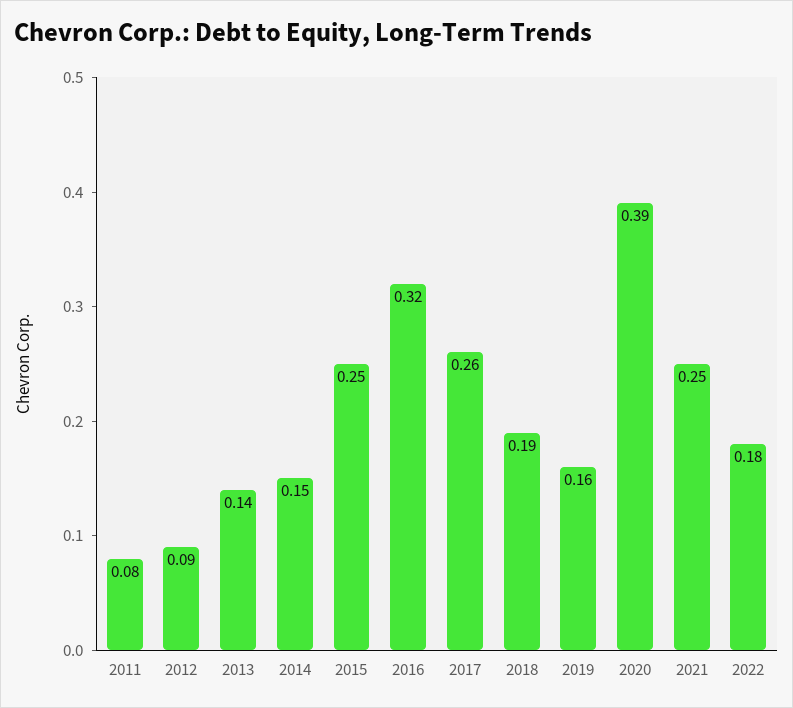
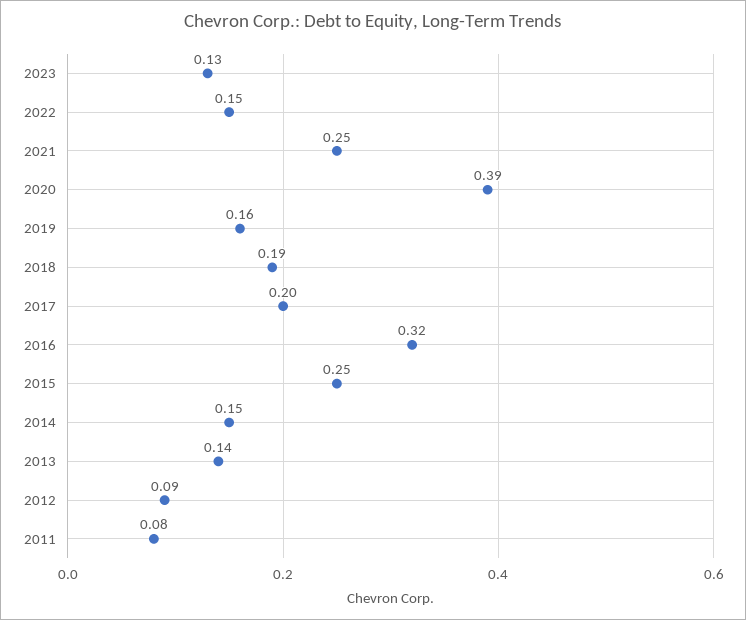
2017: 0.26 -> 0.2
2022: 0.18 -> 0.15
2023: none -> 0.13

